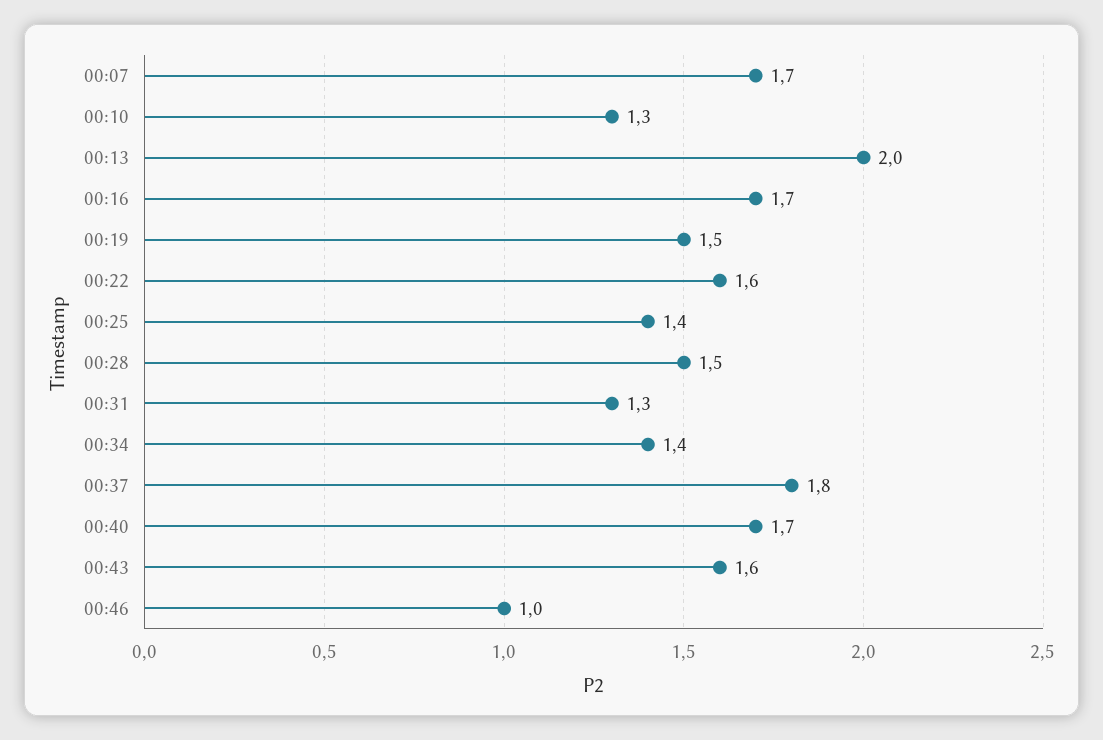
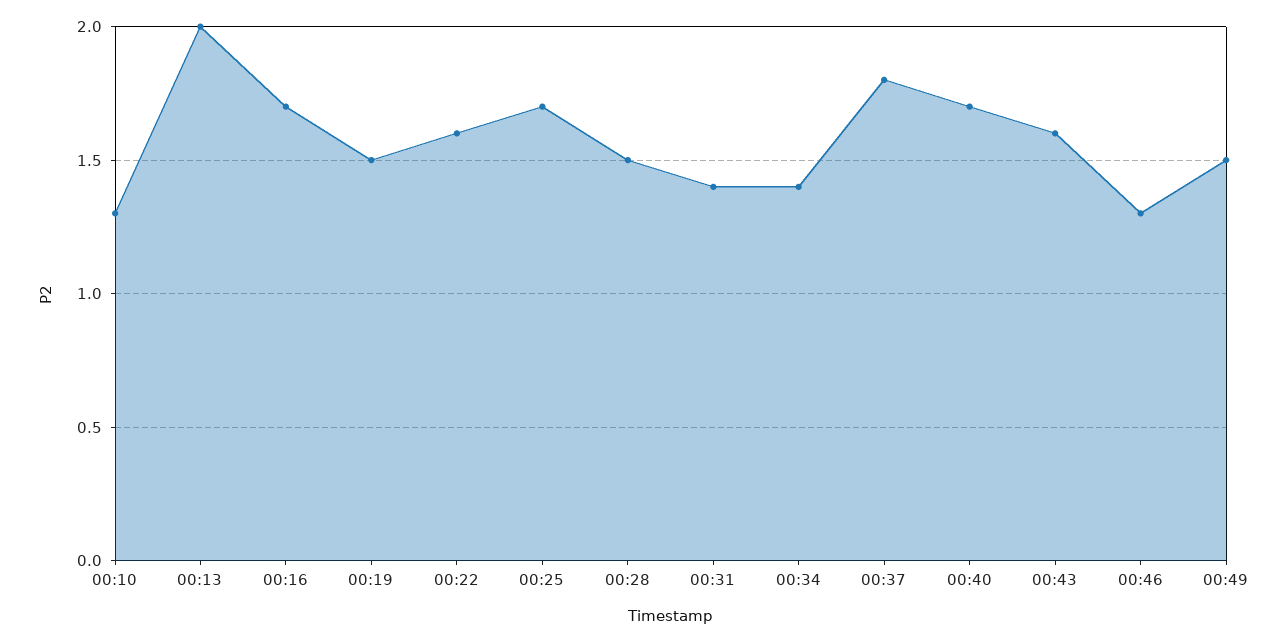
00:07: 1.7 -> none
00:25: 1.4 -> 1.7
00:31: 1.3 -> 1.4
00:46: 1 -> 1.3
00:49: none -> 1.5

